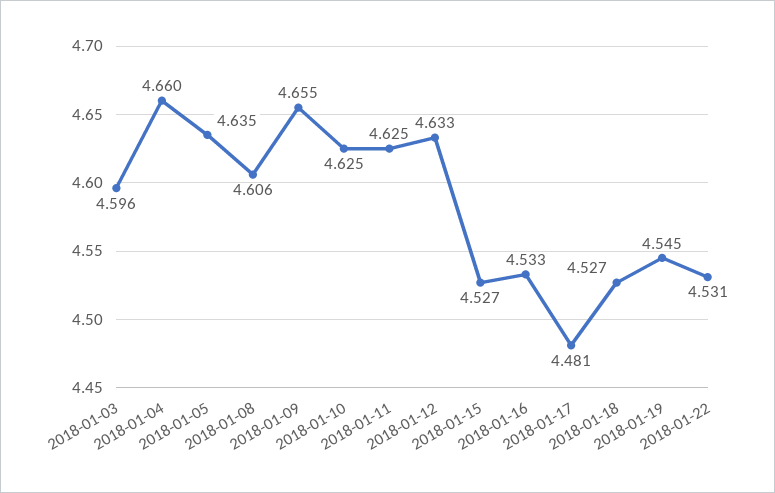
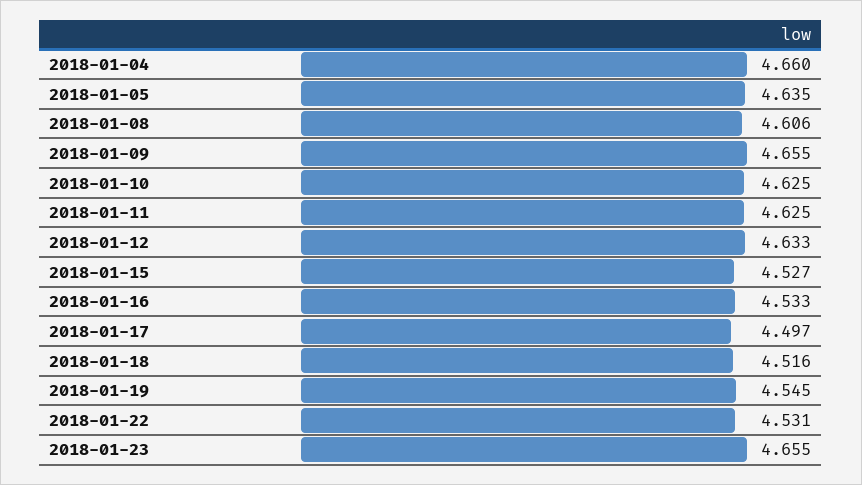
2018-01-03: 4.596 -> none
2018-01-17: 4.481 -> 4.497
2018-01-18: 4.527 -> 4.516
2018-01-23: none -> 4.655

